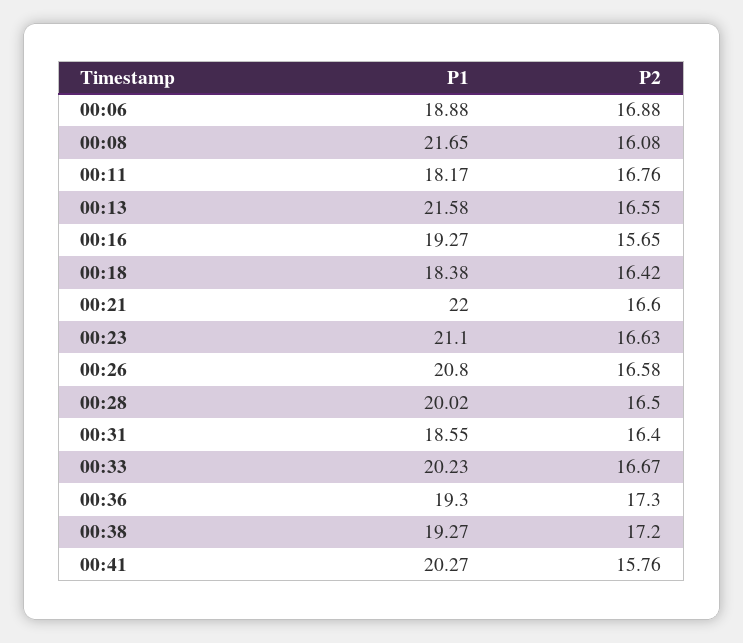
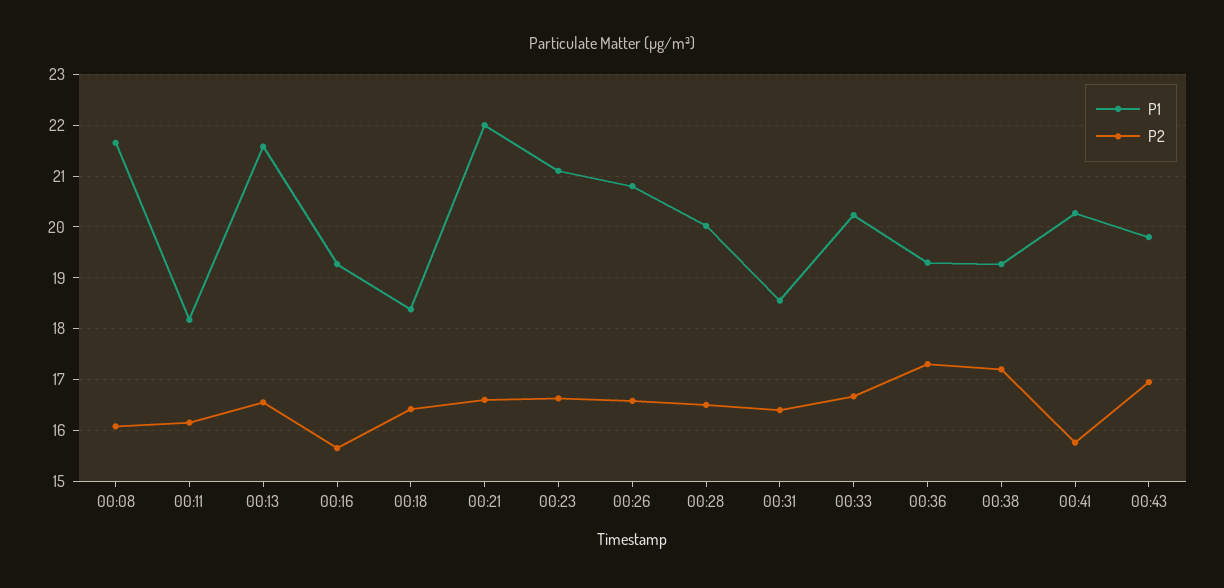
P1, 00:06: 18.88 -> none
P2, 00:06: 16.88 -> none
P2, 00:11: 16.76 -> 16.2
P1, 00:43: none -> 19.8
P2, 00:43: none -> 17

